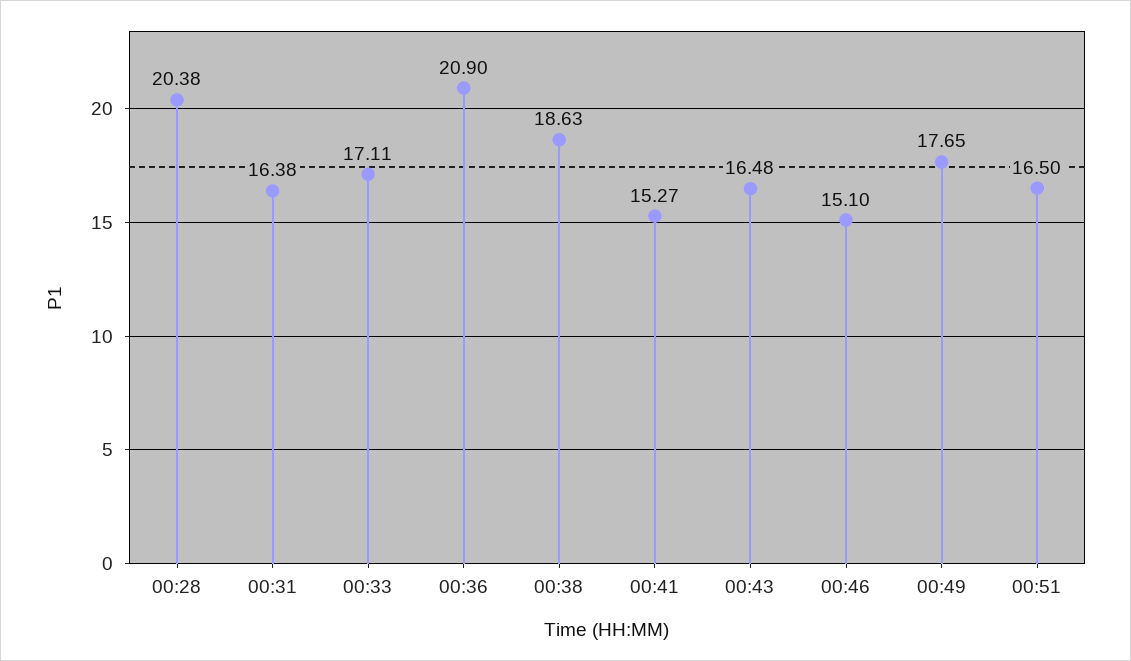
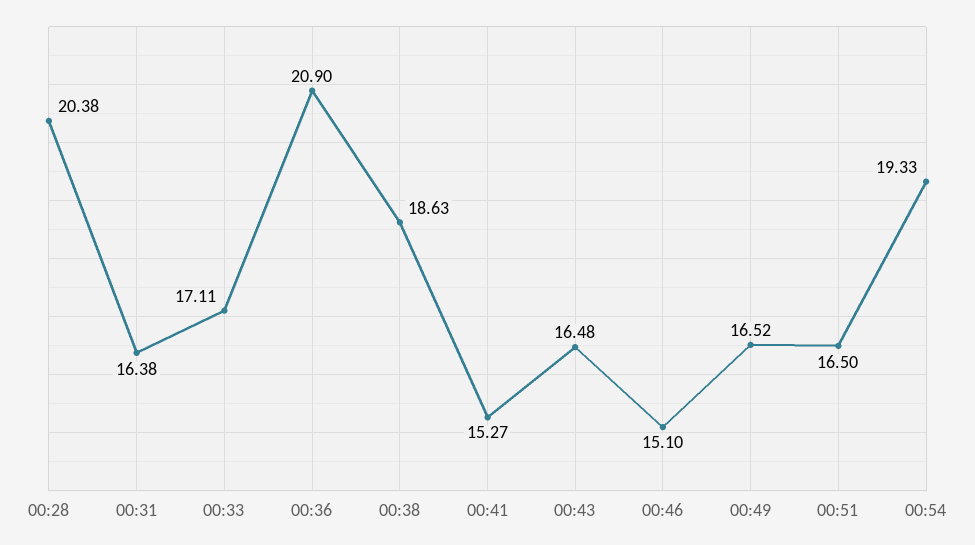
00:49: 17.65 -> 16.52
00:54: none -> 19.33

